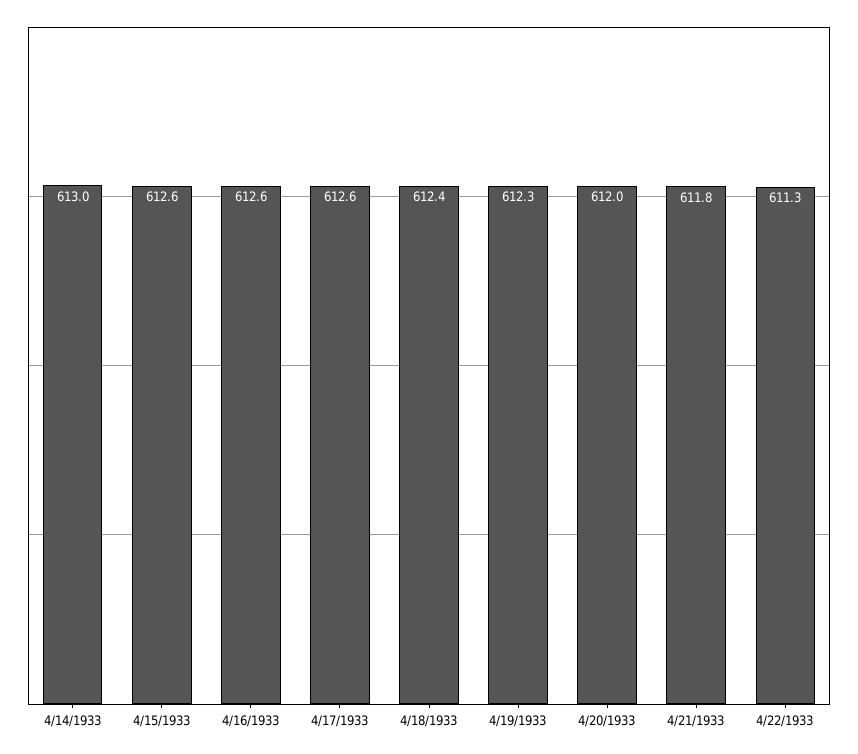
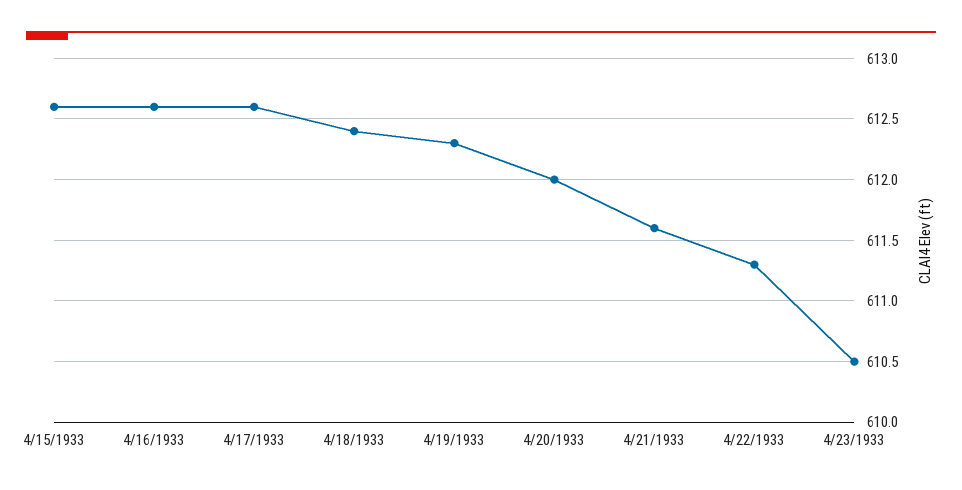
4/14/1933: 613 -> none
4/21/1933: 611.8 -> 611.6
4/23/1933: none -> 610.5

